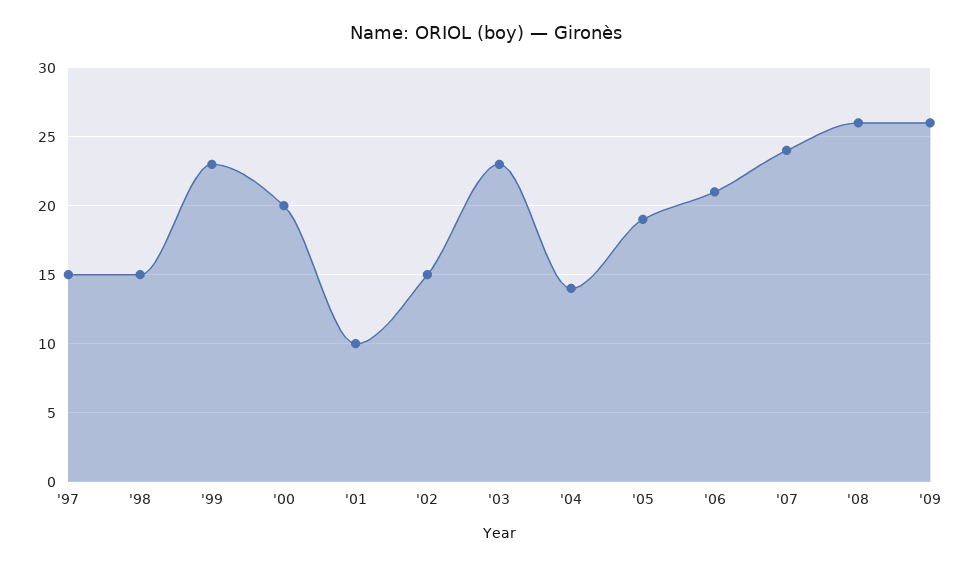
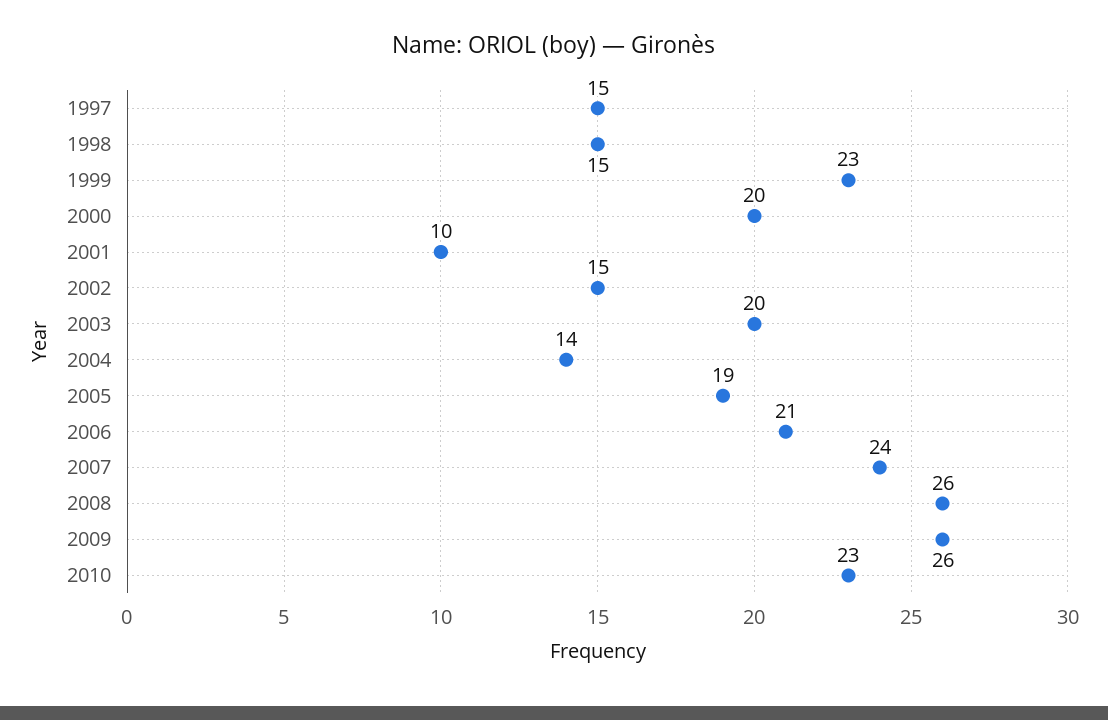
'03: 23 -> 20
2010: none -> 23

